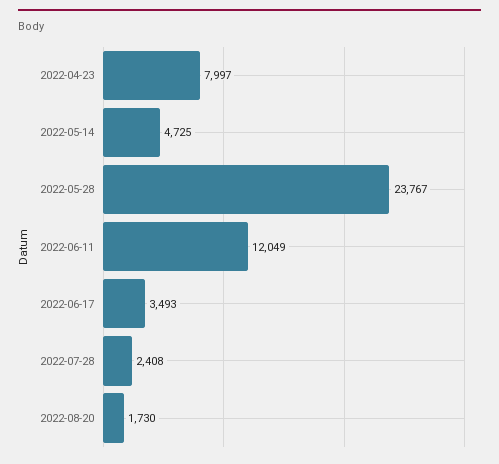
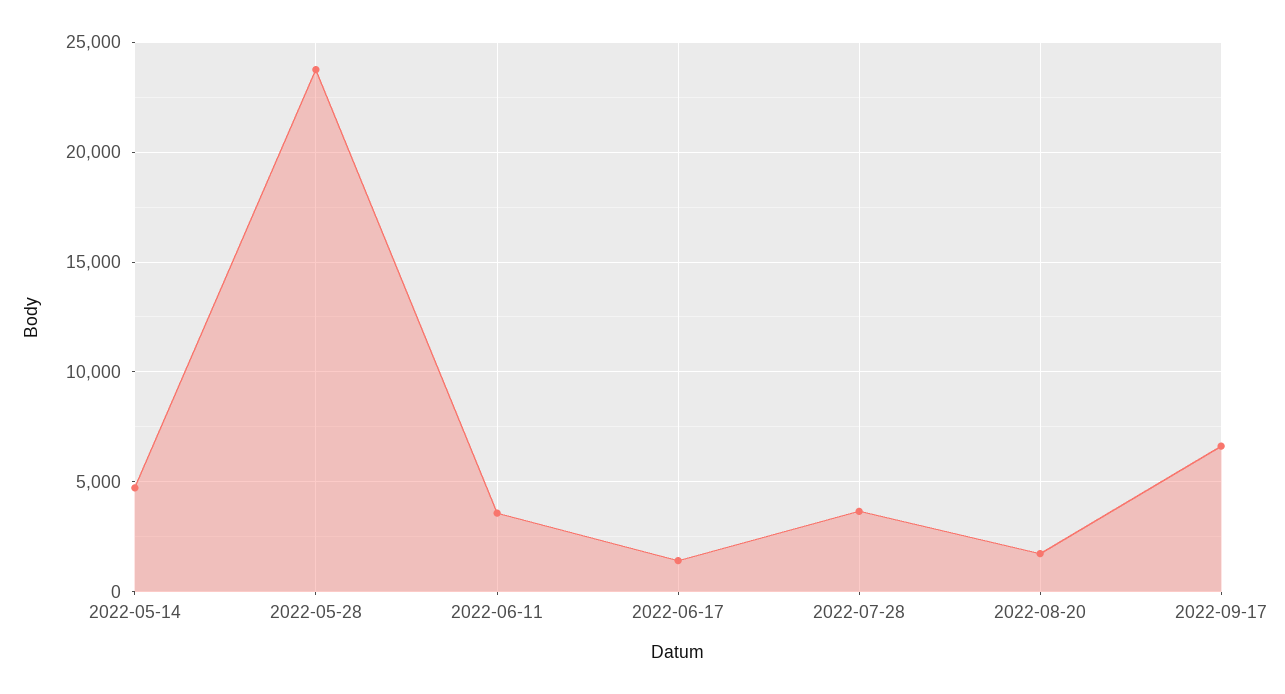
2022-04-23: 7997 -> none
2022-06-11: 12049 -> 3500
2022-06-17: 3493 -> 1500
2022-07-28: 2408 -> 3500
2022-09-17: none -> 6500

